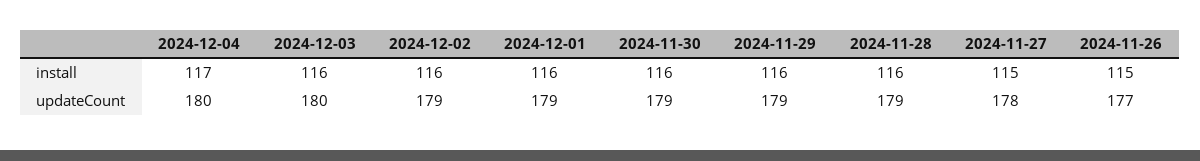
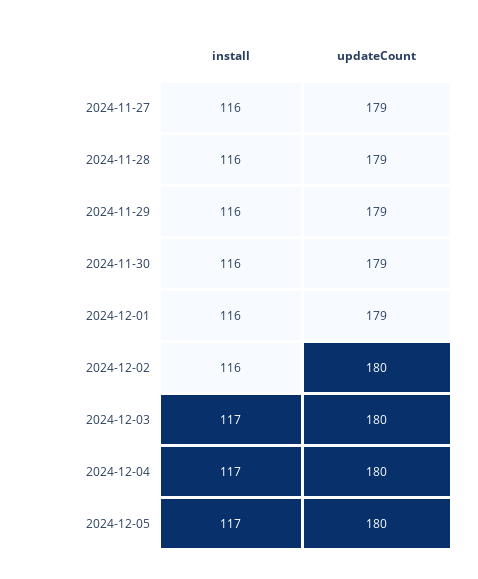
2024-12-03, install: 116 -> 117
2024-11-27, install: 115 -> 116
2024-11-26, install: 115 -> none
2024-12-02, updateCount: 179 -> 180
2024-11-27, updateCount: 178 -> 179
2024-11-26, updateCount: 177 -> none
2024-12-05, install: none -> 117
2024-12-05, updateCount: none -> 180

